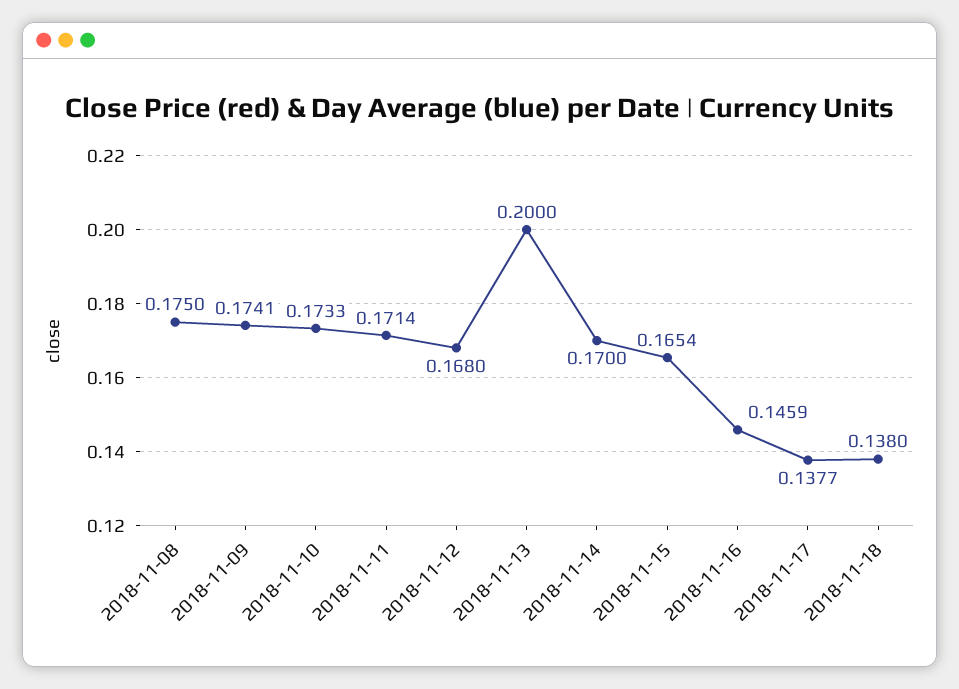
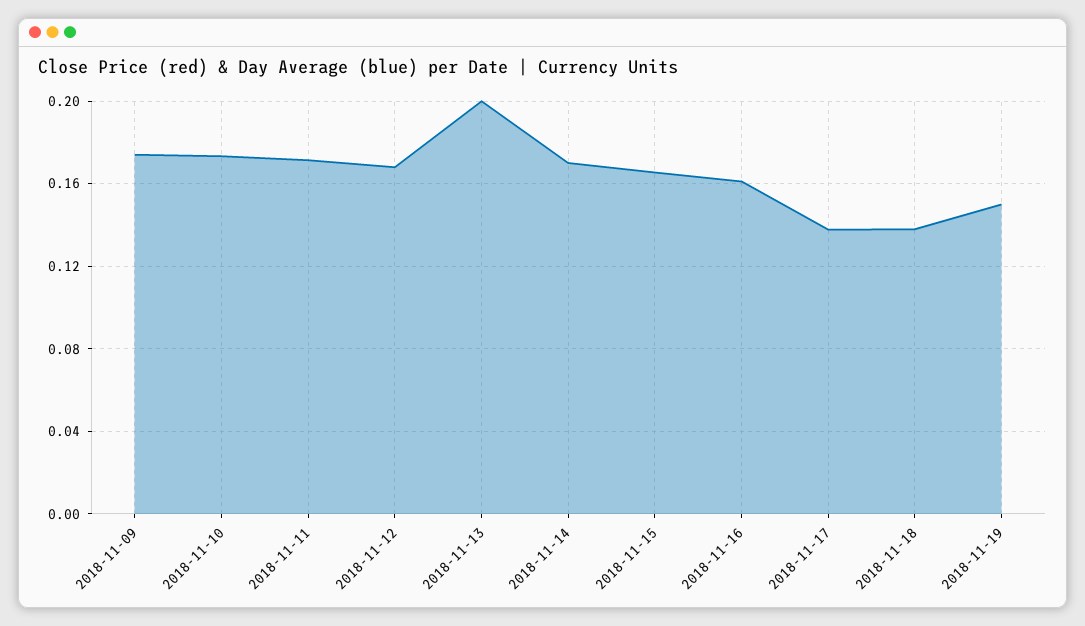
2018-11-08: 0.175 -> none
2018-11-16: 0.1459 -> 0.16
2018-11-19: none -> 0.15

